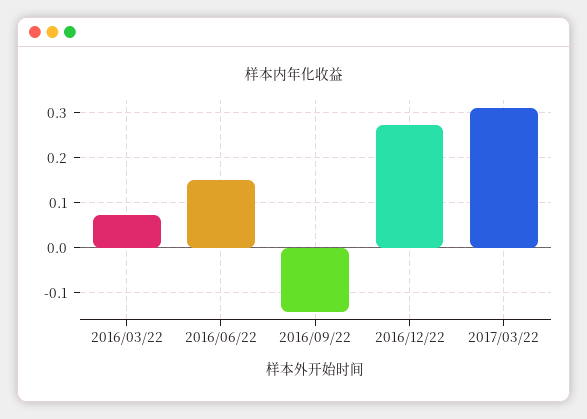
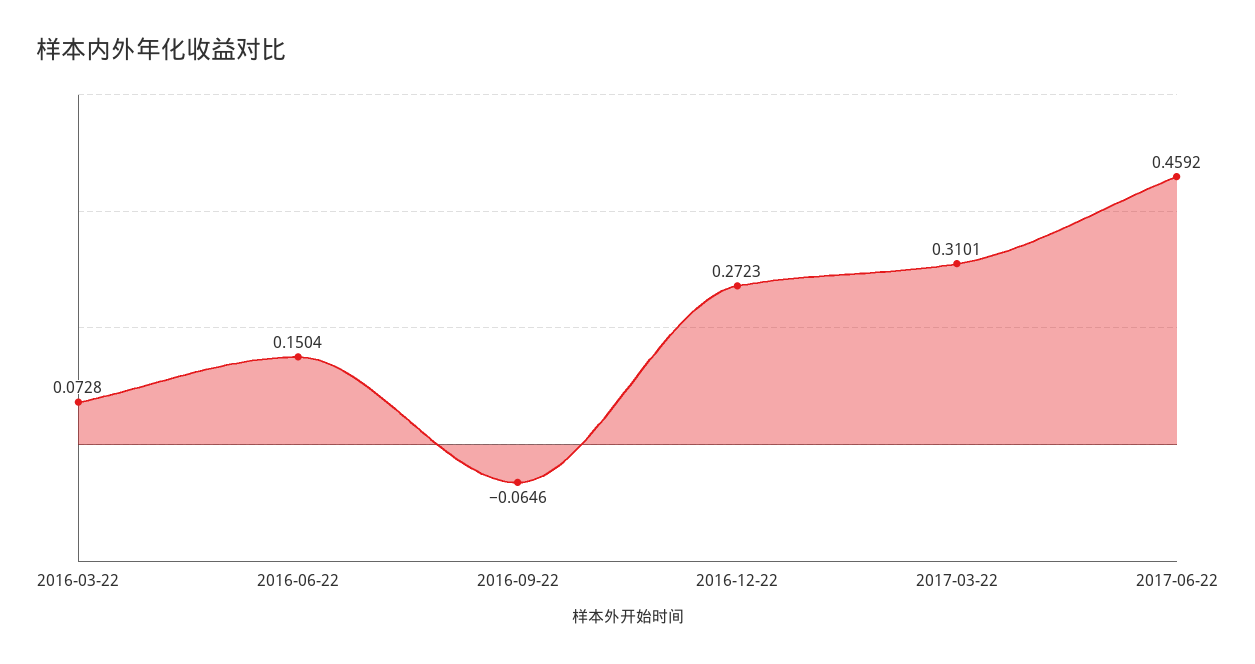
2016/09/22: -0.14 -> -0.0646
2017-06-22: none -> 0.4592

